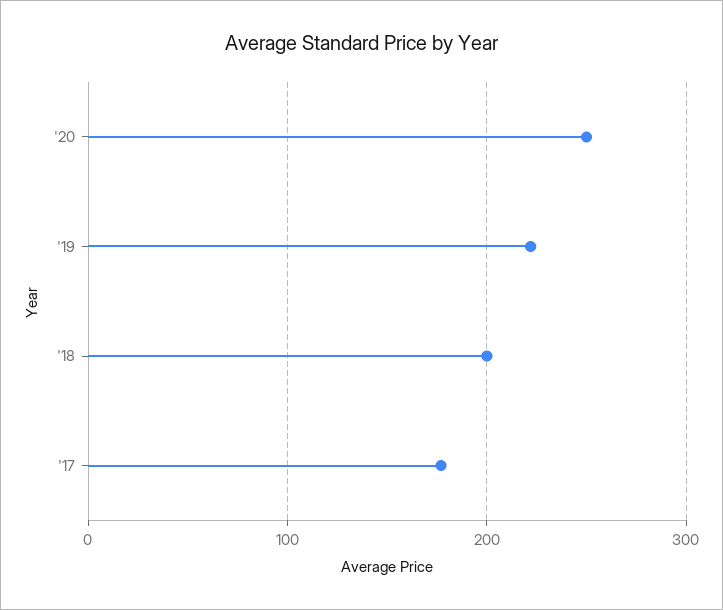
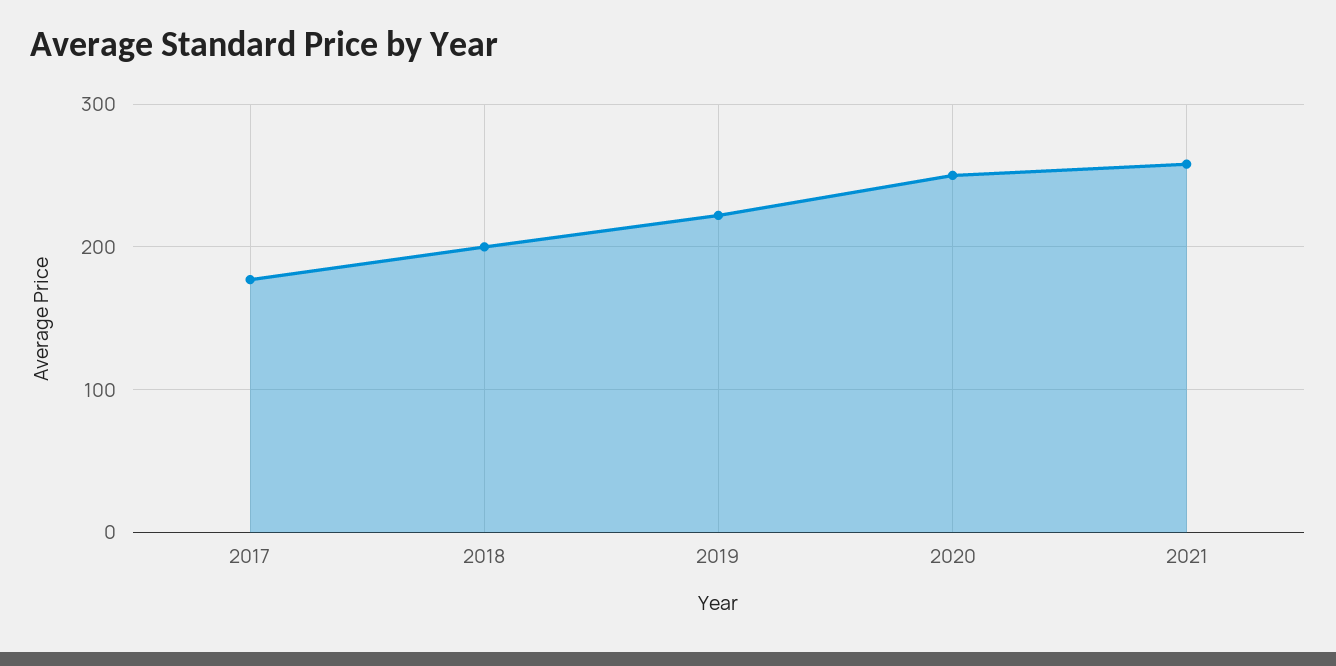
2021: none -> 260

